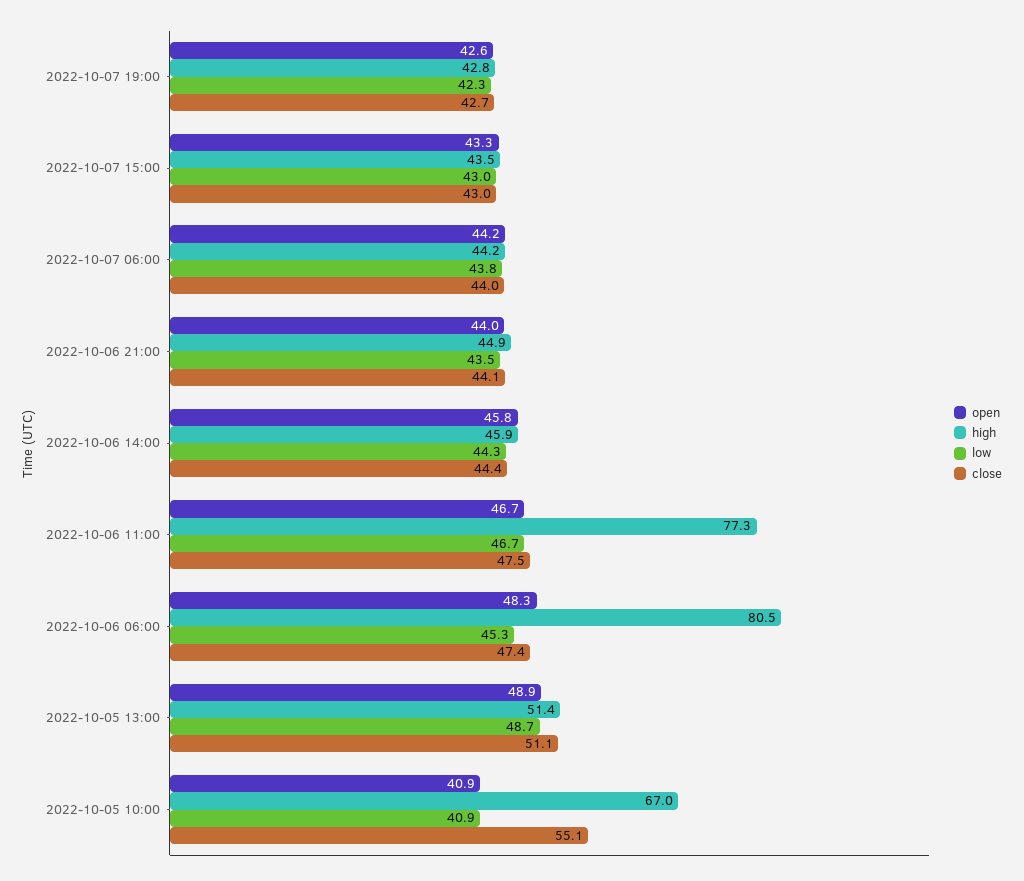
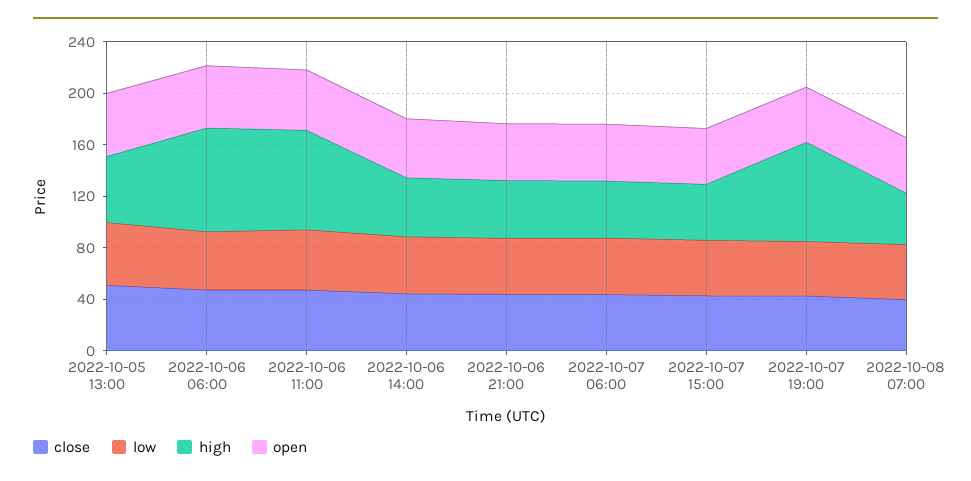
high, 2022-10-07 19:00: 42.8 -> 80
open, 2022-10-05 10:00: 40.9 -> none
high, 2022-10-05 10:00: 67 -> none
low, 2022-10-05 10:00: 40.9 -> none
close, 2022-10-05 10:00: 55.1 -> none
close, 2022-10-08 07:00: none -> 40
low, 2022-10-08 07:00: none -> 40
high, 2022-10-08 07:00: none -> 40
open, 2022-10-08 07:00: none -> 40

